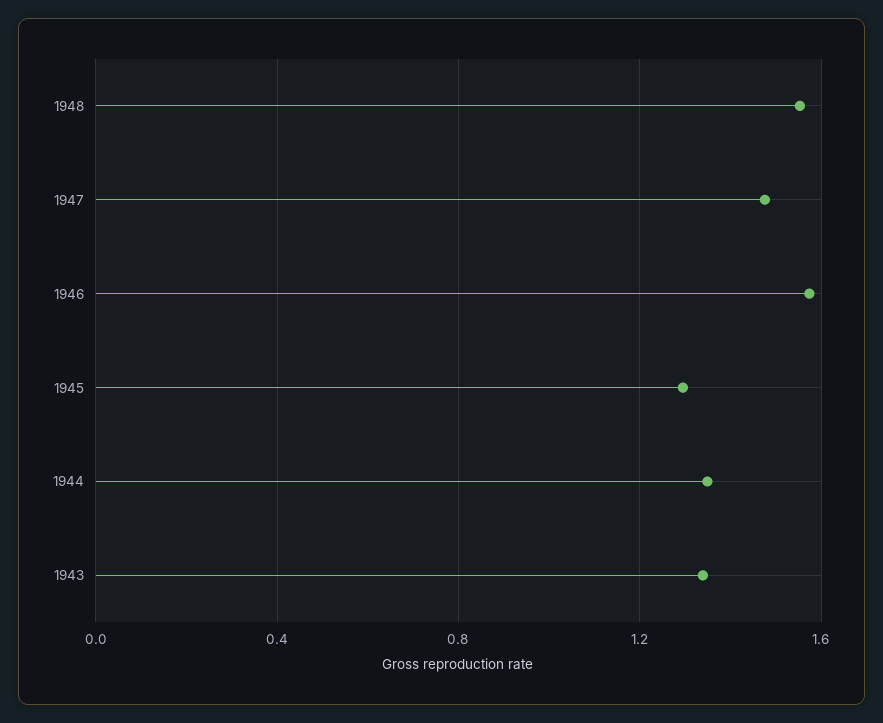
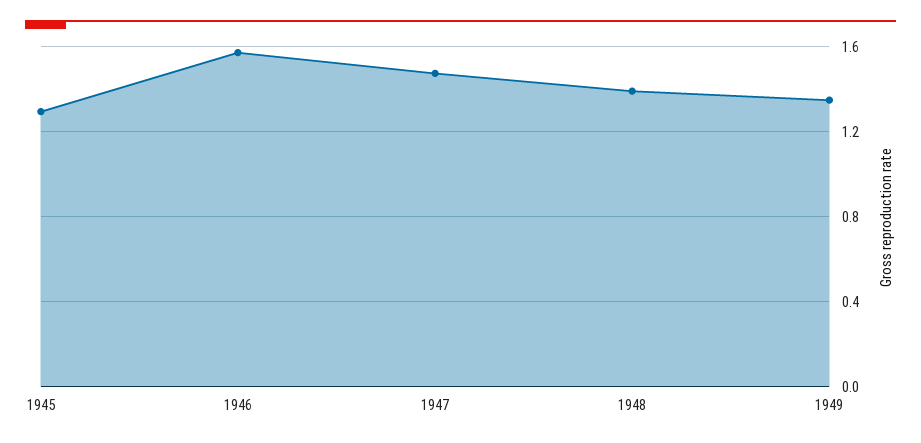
1948: 1.55 -> 1.4
1944: 1.35 -> none
1943: 1.35 -> none
1949: none -> 1.35

